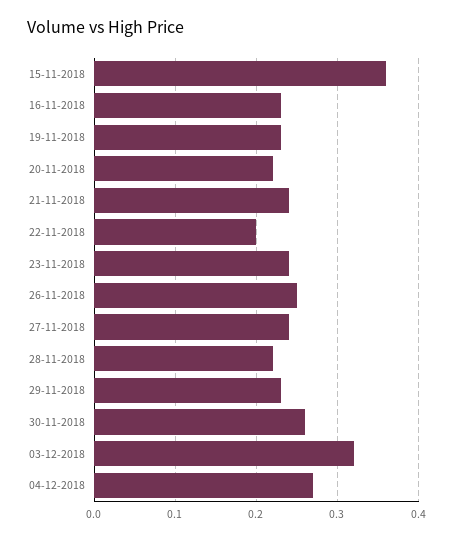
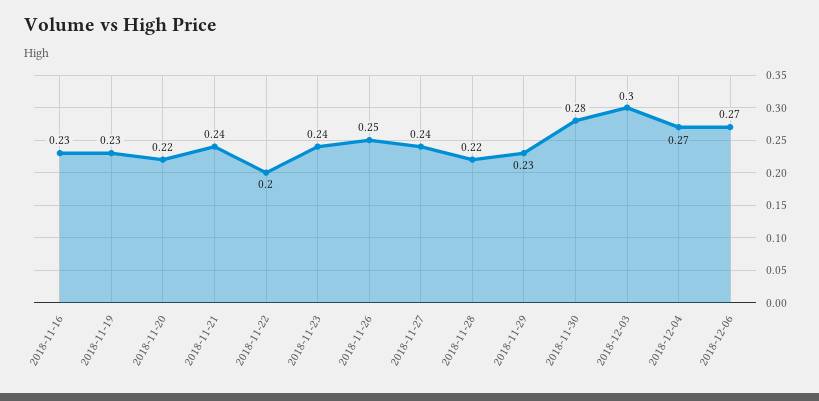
15-11-2018: 0.36 -> none
30-11-2018: 0.26 -> 0.28
03-12-2018: 0.32 -> 0.3
2018-12-06: none -> 0.27

